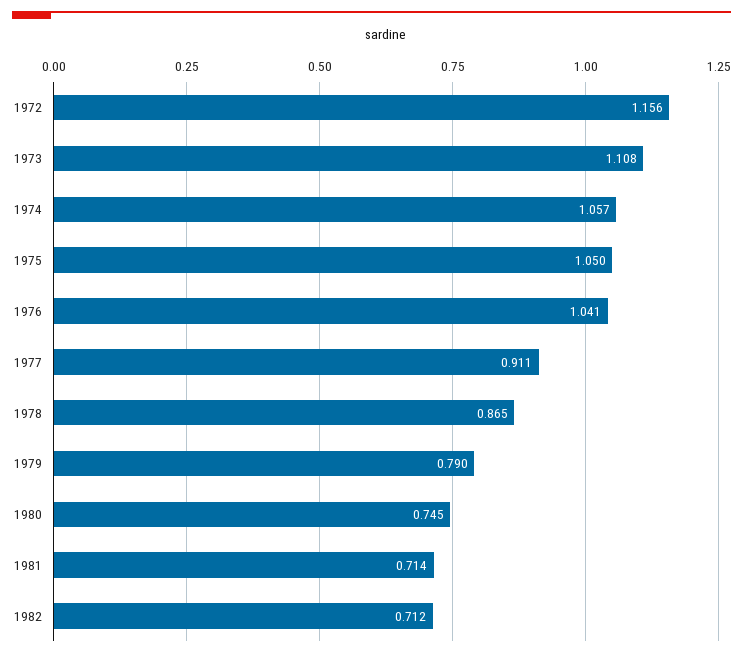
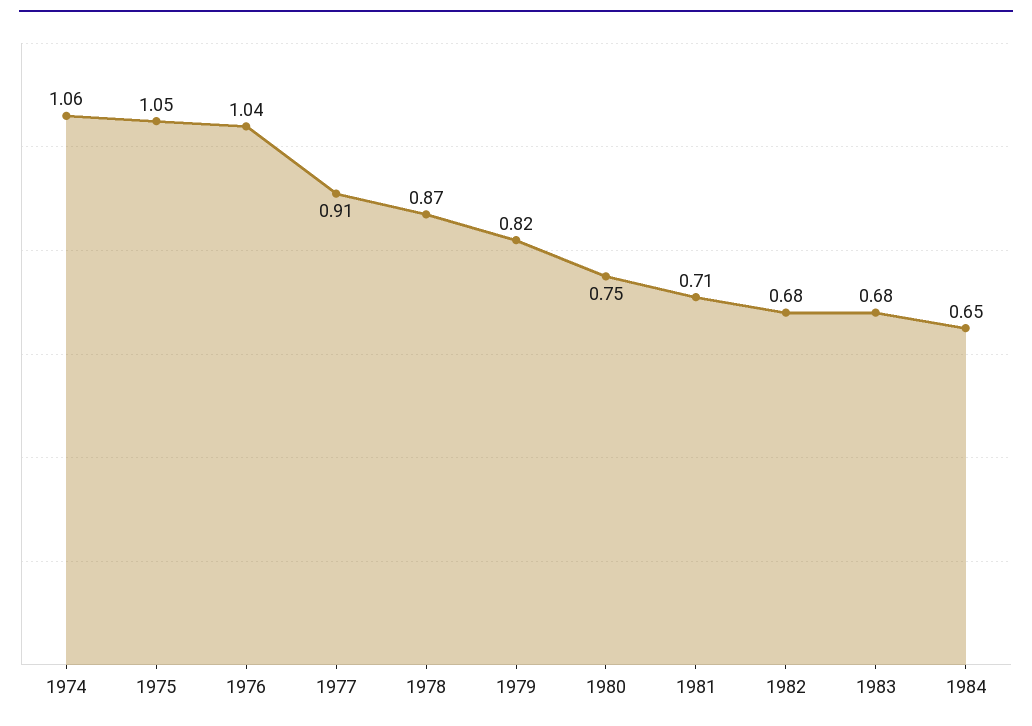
1972: 1.156 -> none
1973: 1.108 -> none
1979: 0.79 -> 0.82
1982: 0.712 -> 0.68
1983: none -> 0.68
1984: none -> 0.65

